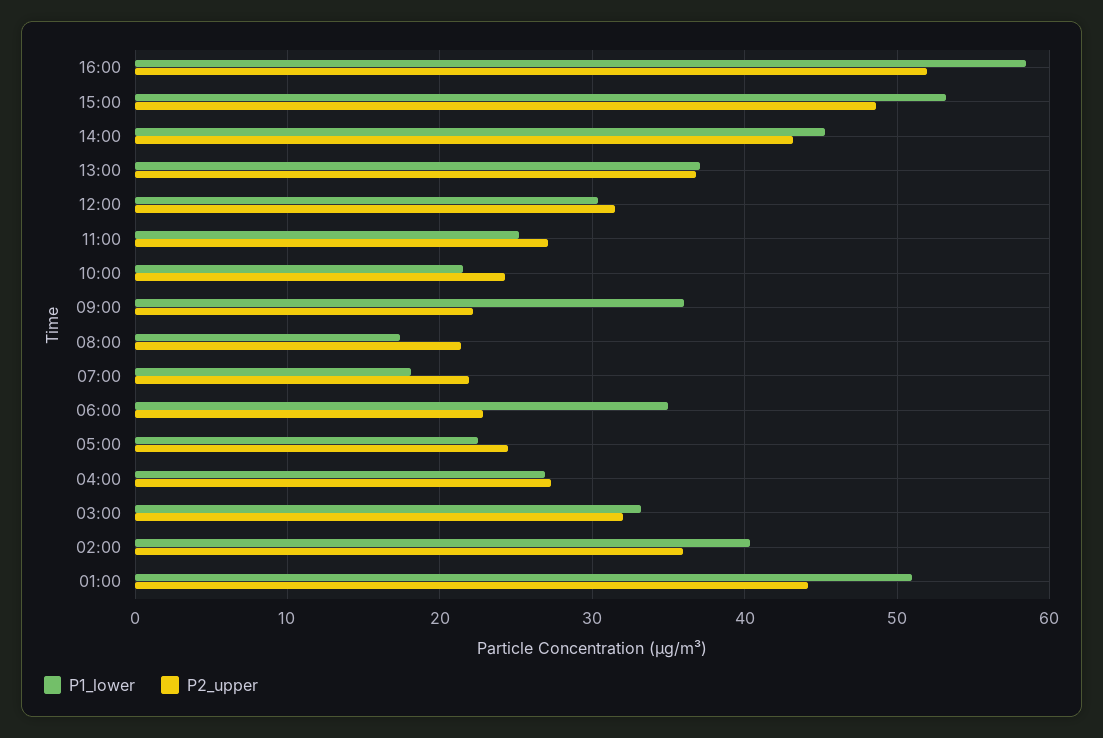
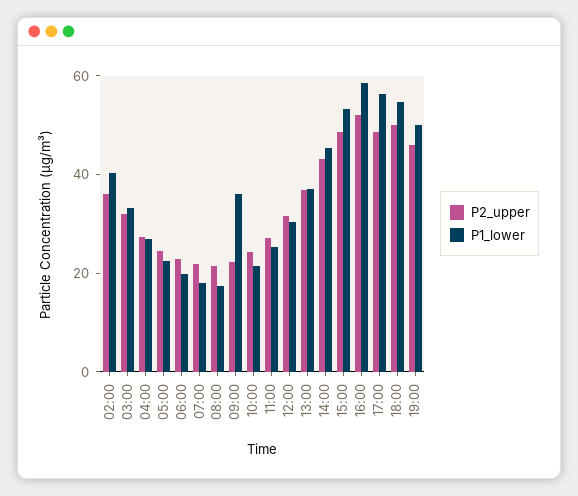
P1_lower, 06:00: 35 -> 20
P1_lower, 01:00: 51 -> none
P2_upper, 01:00: 44 -> none
P2_upper, 17:00: none -> 50
P1_lower, 17:00: none -> 55
P2_upper, 18:00: none -> 50
P1_lower, 18:00: none -> 55
P2_upper, 19:00: none -> 45
P1_lower, 19:00: none -> 50

